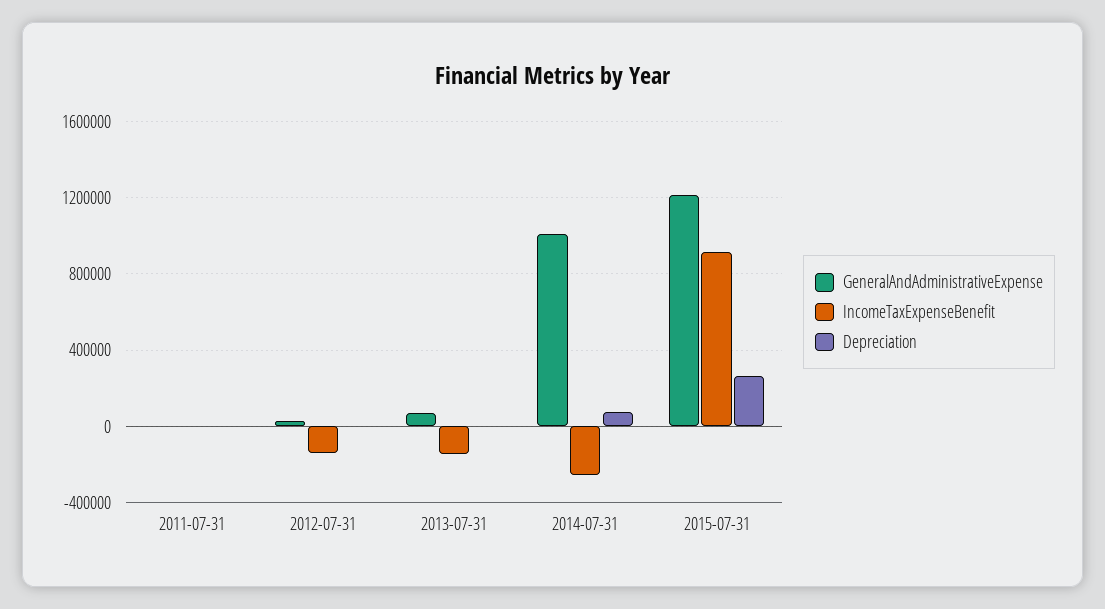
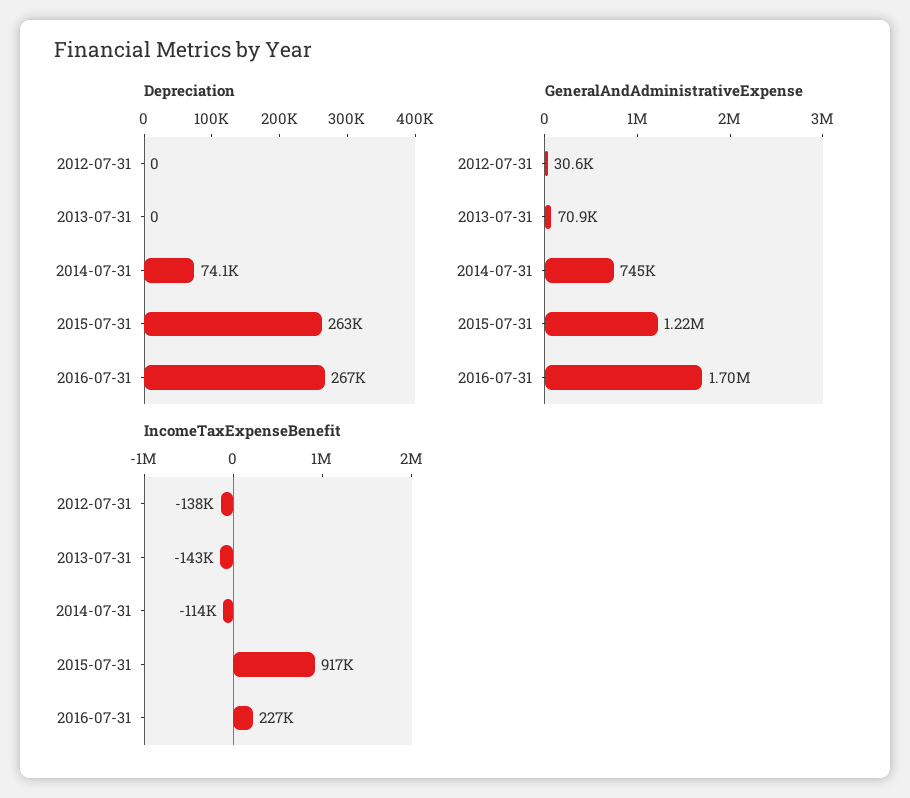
GeneralAndAdministrativeExpense, 2011-07-31: 0 -> none
IncomeTaxExpenseBenefit, 2011-07-31: 0 -> none
Depreciation, 2011-07-31: 0 -> none
GeneralAndAdministrativeExpense, 2014-07-31: 1000000 -> 745000
IncomeTaxExpenseBenefit, 2014-07-31: -250000 -> -114000
Depreciation, 2016-07-31: none -> 267000
GeneralAndAdministrativeExpense, 2016-07-31: none -> 1700000
IncomeTaxExpenseBenefit, 2016-07-31: none -> 227000

